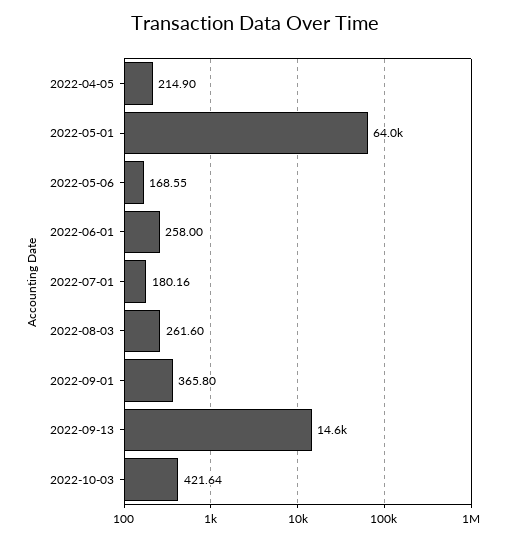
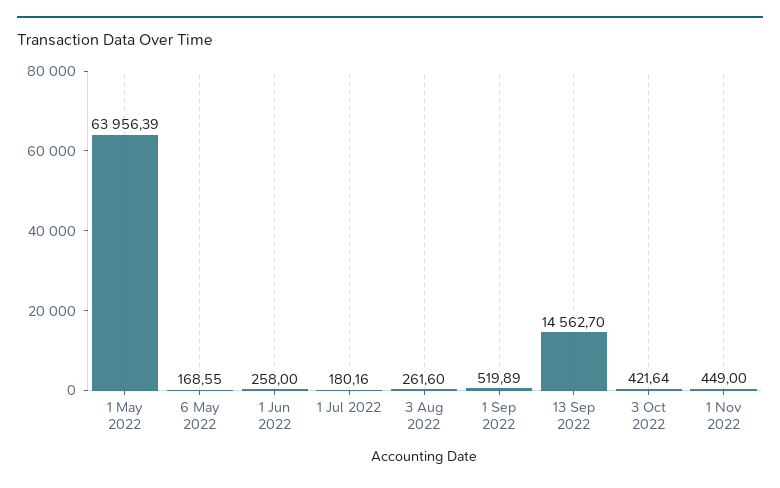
2022-04-05: 214.9 -> none
2022-09-01: 365.8 -> 519.89
1 Nov 2022: none -> 449

